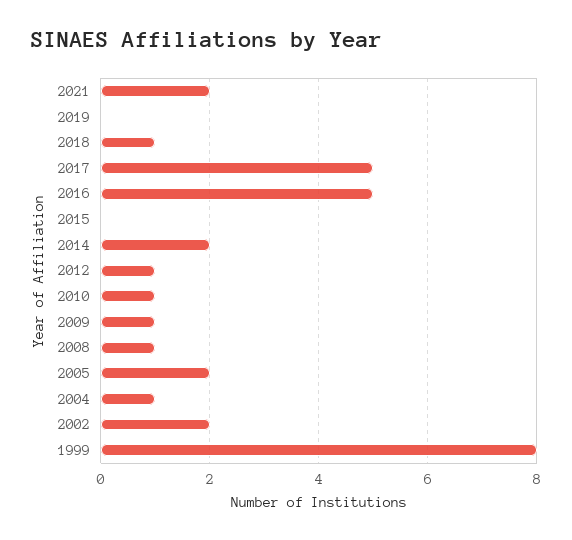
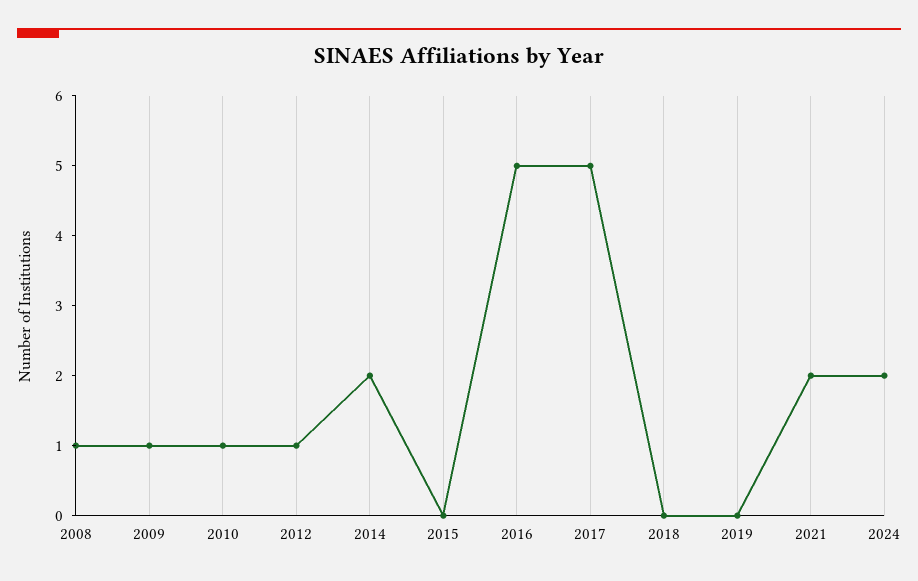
2018: 1 -> 0
2005: 2 -> none
2004: 1 -> none
2002: 2 -> none
1999: 8 -> none
2024: none -> 2

